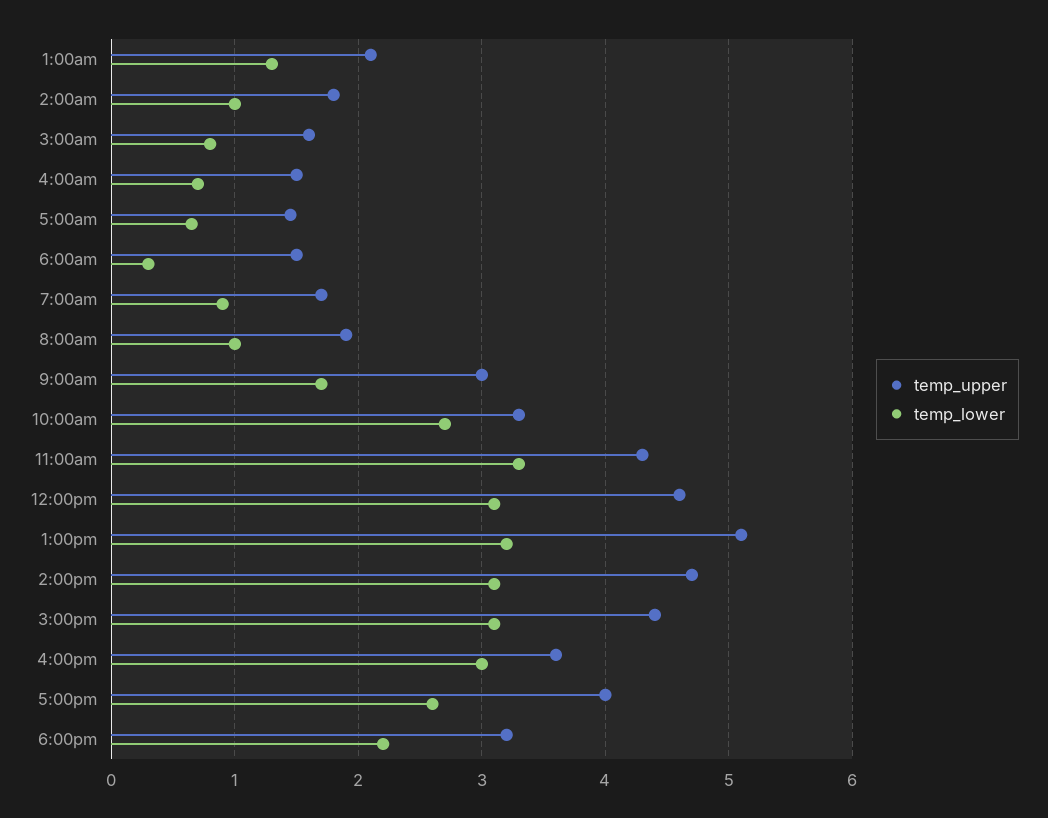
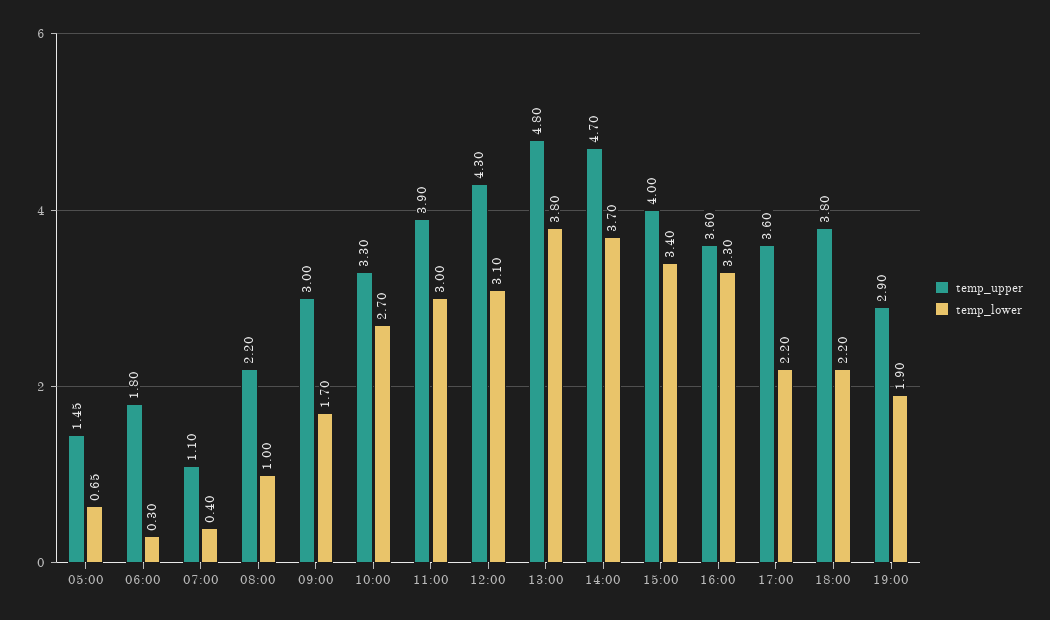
temp_upper, 1:00am: 2.1 -> none
temp_lower, 1:00am: 1.3 -> none
temp_upper, 2:00am: 1.8 -> none
temp_lower, 2:00am: 1 -> none
temp_upper, 3:00am: 1.6 -> none
temp_lower, 3:00am: 0.8 -> none
temp_upper, 4:00am: 1.5 -> none
temp_lower, 4:00am: 0.7 -> none
temp_upper, 6:00am: 1.5 -> 1.8
temp_upper, 7:00am: 1.7 -> 1.1
temp_lower, 7:00am: 0.9 -> 0.4
temp_upper, 8:00am: 1.9 -> 2.2
temp_upper, 11:00am: 4.3 -> 3.9
temp_lower, 11:00am: 3.3 -> 3
temp_upper, 12:00pm: 4.6 -> 4.3
temp_upper, 1:00pm: 5.1 -> 4.8
temp_lower, 1:00pm: 3.2 -> 3.8
temp_lower, 2:00pm: 3.1 -> 3.7
temp_upper, 3:00pm: 4.4 -> 4
temp_lower, 3:00pm: 3.1 -> 3.4
temp_lower, 4:00pm: 3 -> 3.3
temp_upper, 5:00pm: 4 -> 3.6
temp_lower, 5:00pm: 2.6 -> 2.2
temp_upper, 6:00pm: 3.2 -> 3.8
temp_upper, 19:00: none -> 2.9
temp_lower, 19:00: none -> 1.9

